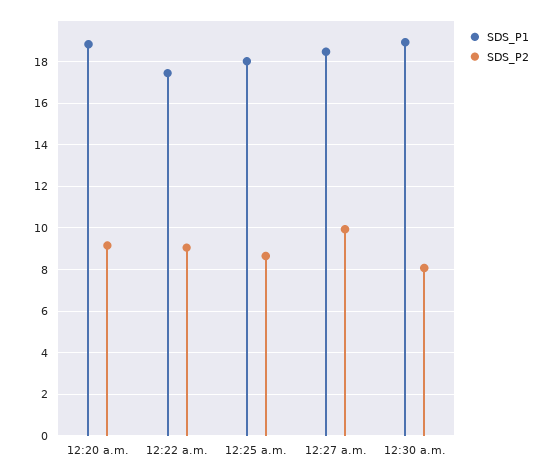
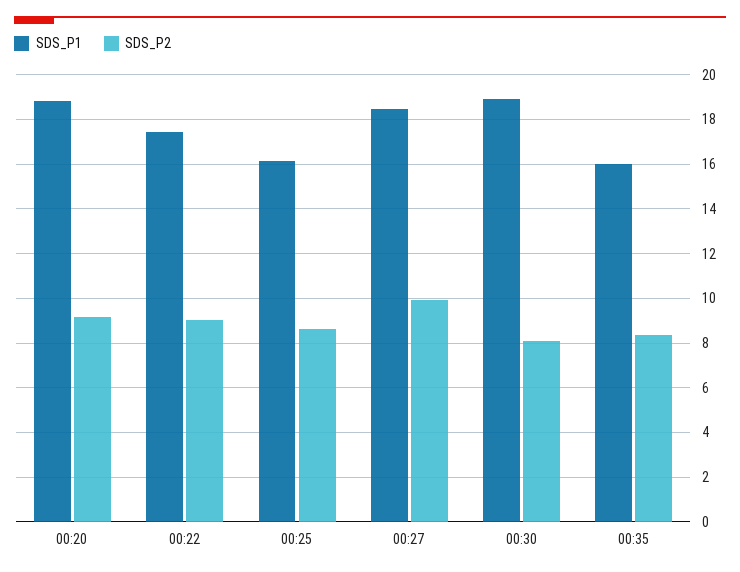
SDS_P1, 12:25 a.m.: 18 -> 16
SDS_P1, 00:35: none -> 16
SDS_P2, 00:35: none -> 8.5

